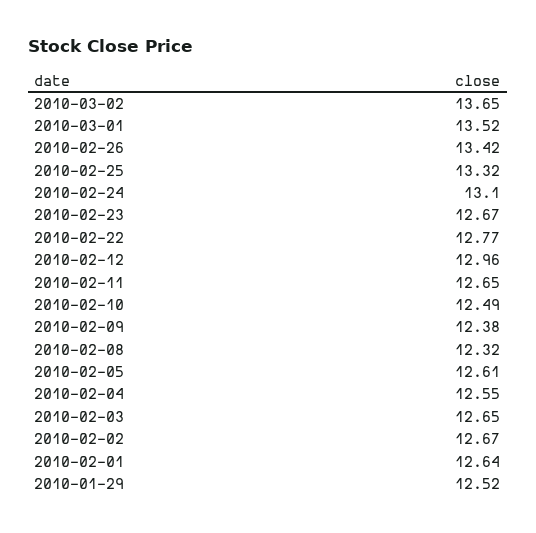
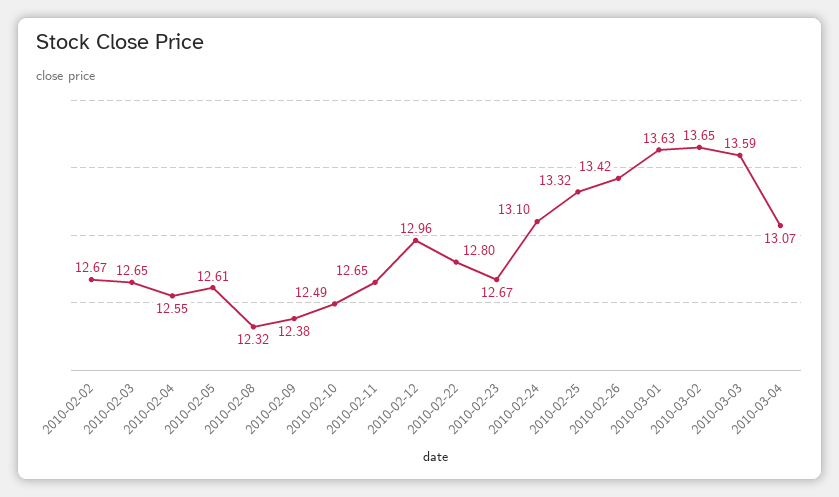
2010-03-01: 13.52 -> 13.63
2010-02-22: 12.77 -> 12.8
2010-02-01: 12.64 -> none
2010-01-29: 12.52 -> none
2010-03-03: none -> 13.59
2010-03-04: none -> 13.07

